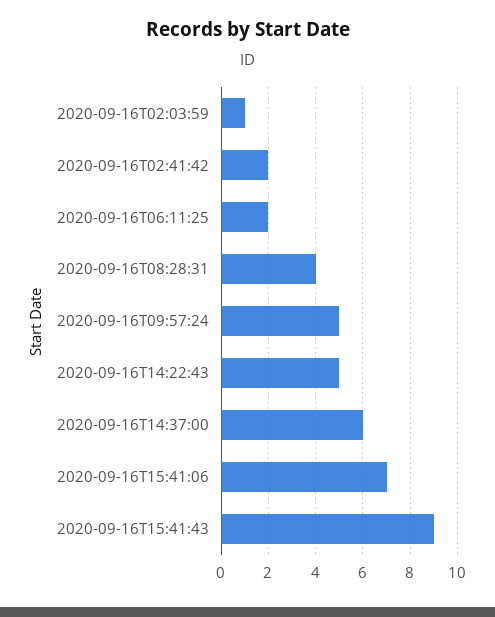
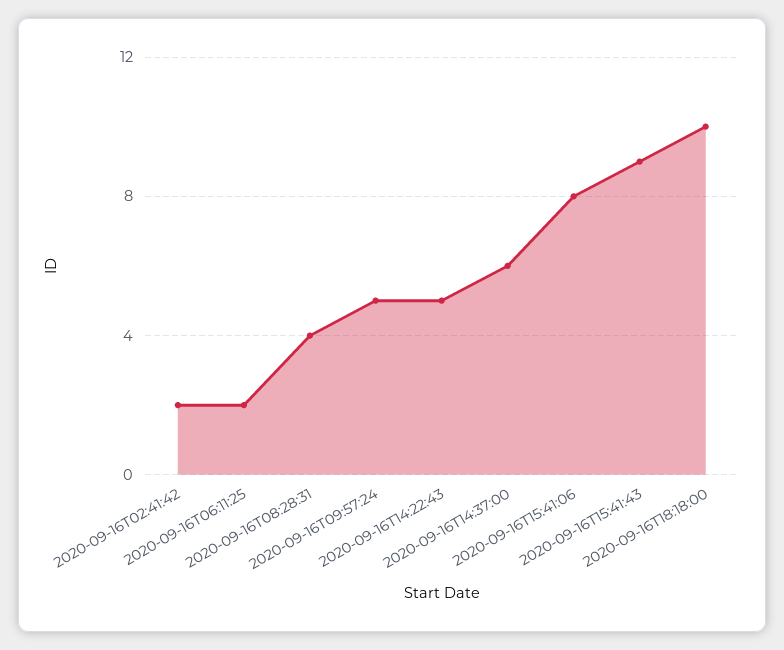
2020-09-16T02:03:59: 1 -> none
2020-09-16T15:41:06: 7 -> 8
2020-09-16T18:18:00: none -> 10

